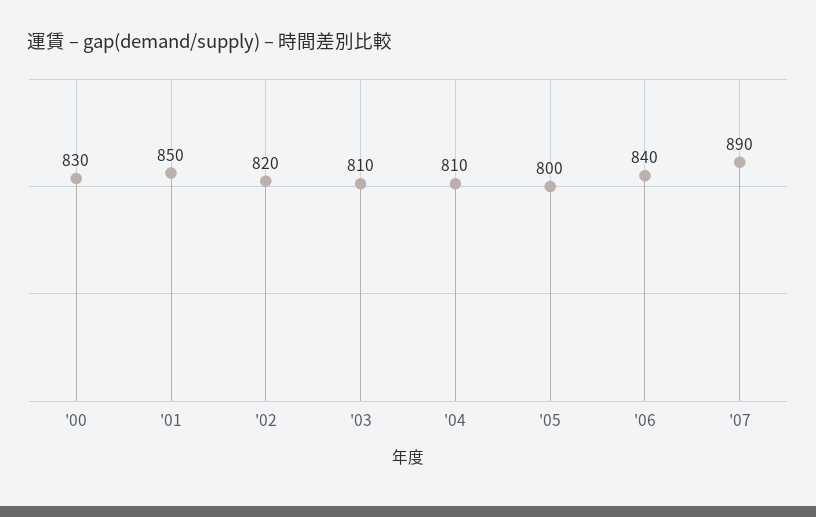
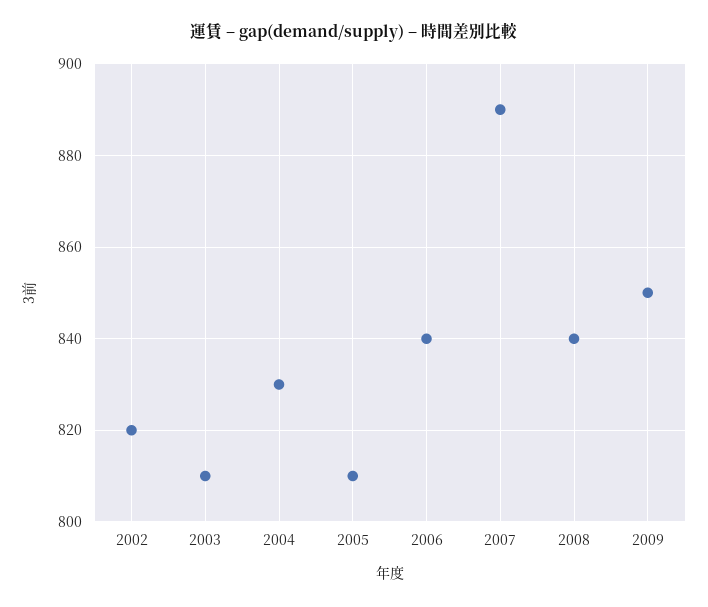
'00: 830 -> none
'01: 850 -> none
'04: 810 -> 830
'05: 800 -> 810
2008: none -> 840
2009: none -> 850

